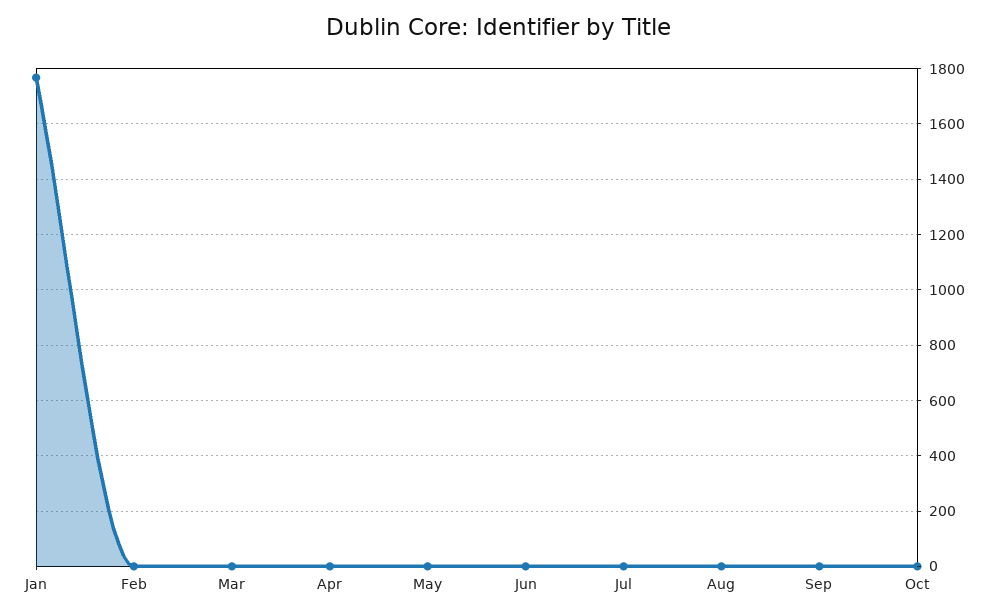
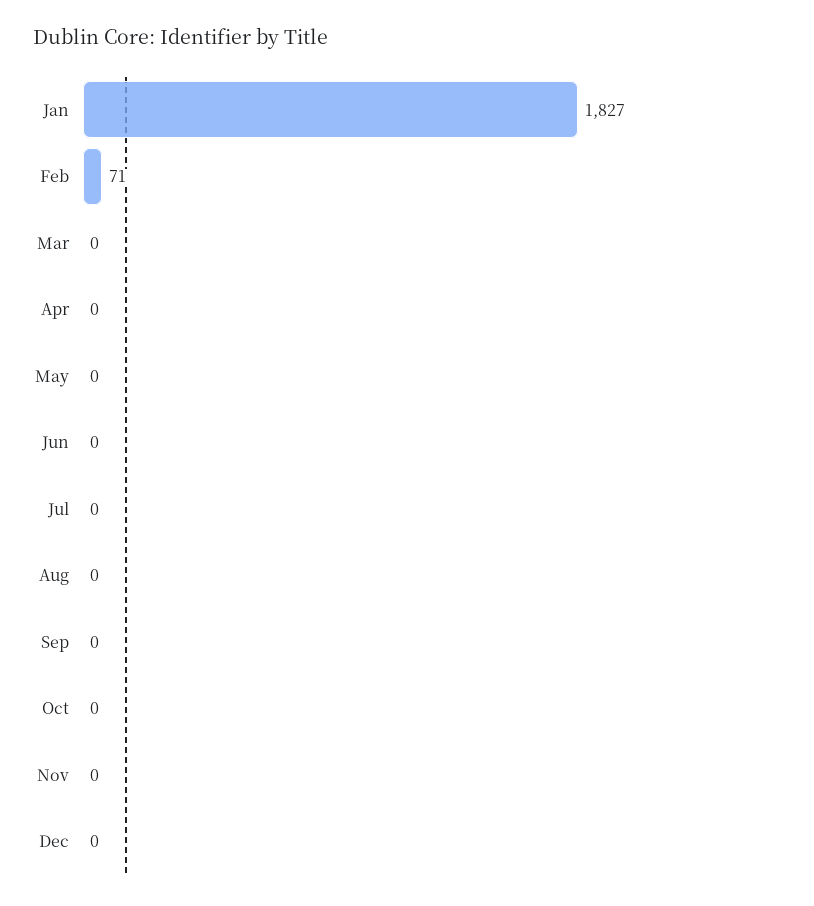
Jan: 1775 -> 1827
Feb: 0 -> 71
Nov: none -> 0
Dec: none -> 0

